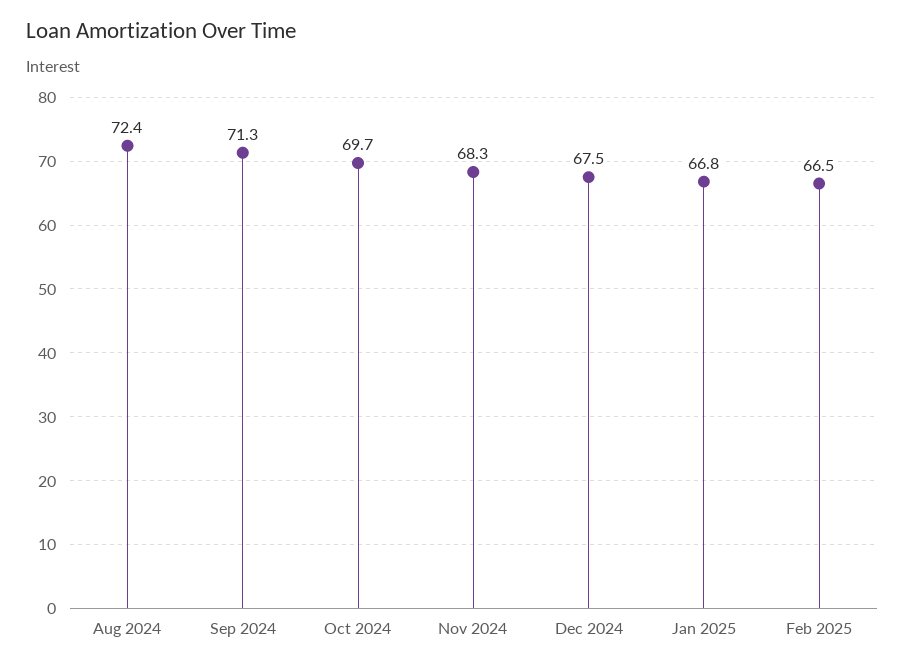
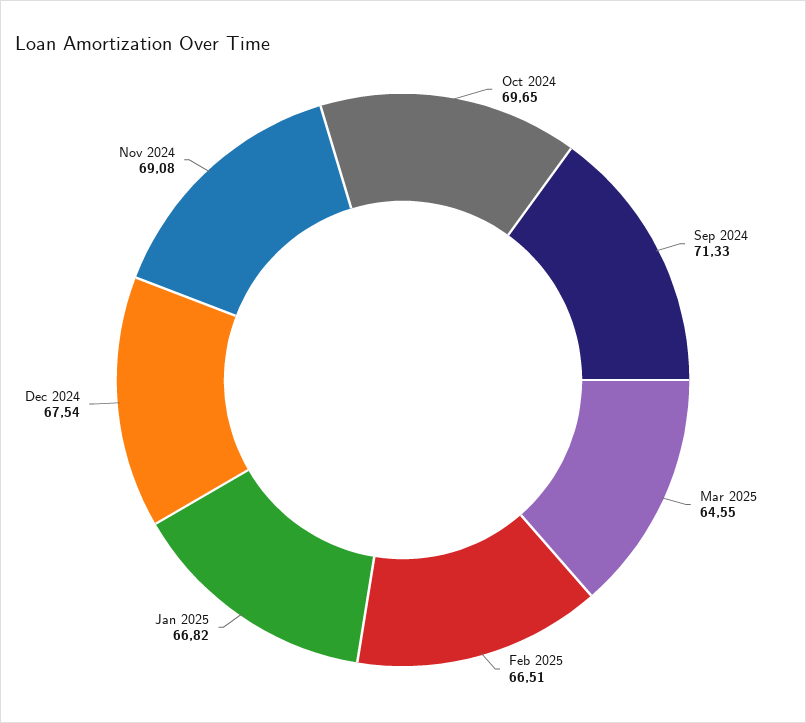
Aug 2024: 72.4 -> none
Nov 2024: 68.3 -> 69.08
Mar 2025: none -> 64.55

